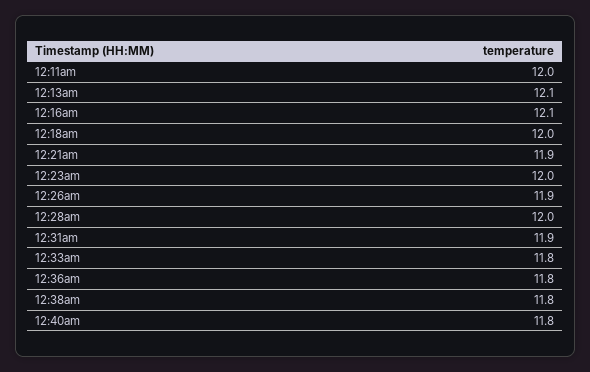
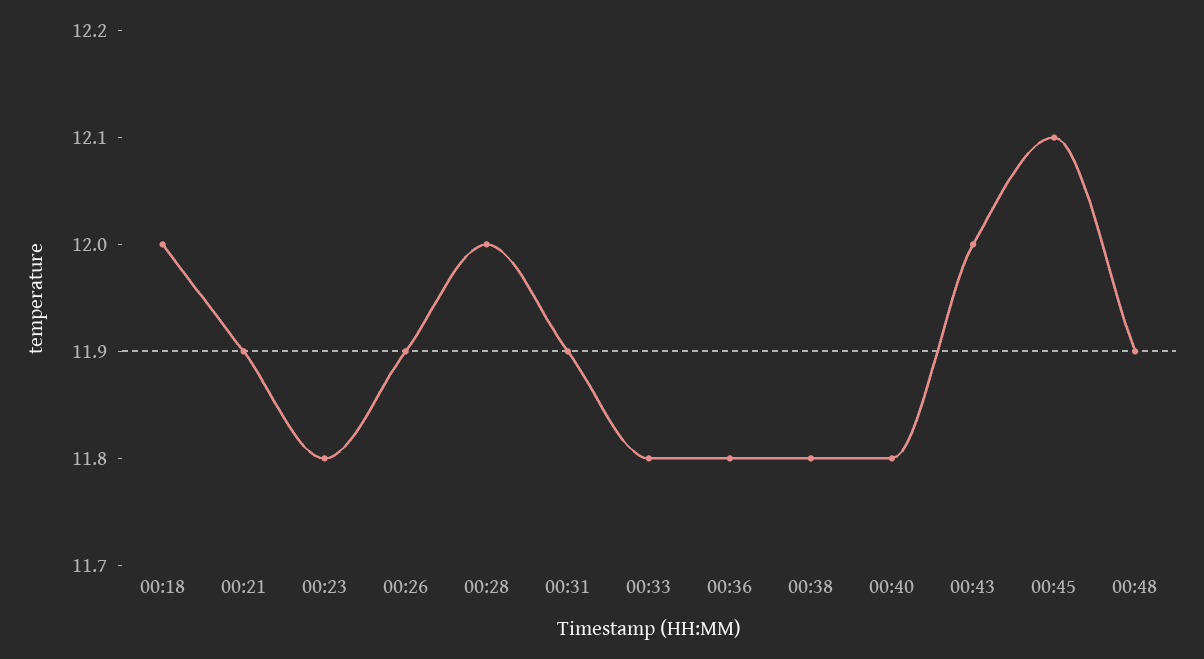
12:11am: 12 -> none
12:13am: 12.1 -> none
12:16am: 12.1 -> none
12:23am: 12 -> 11.8
00:43: none -> 12
00:45: none -> 12.1
00:48: none -> 11.9

